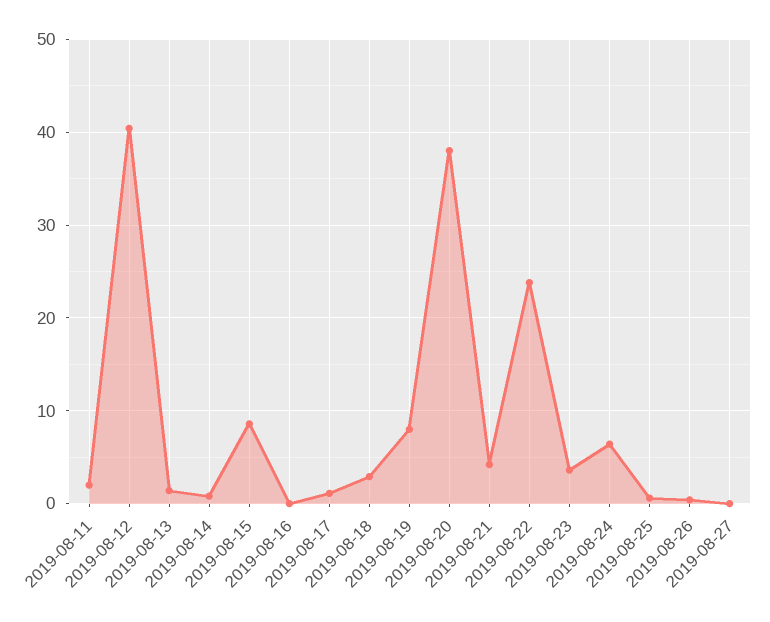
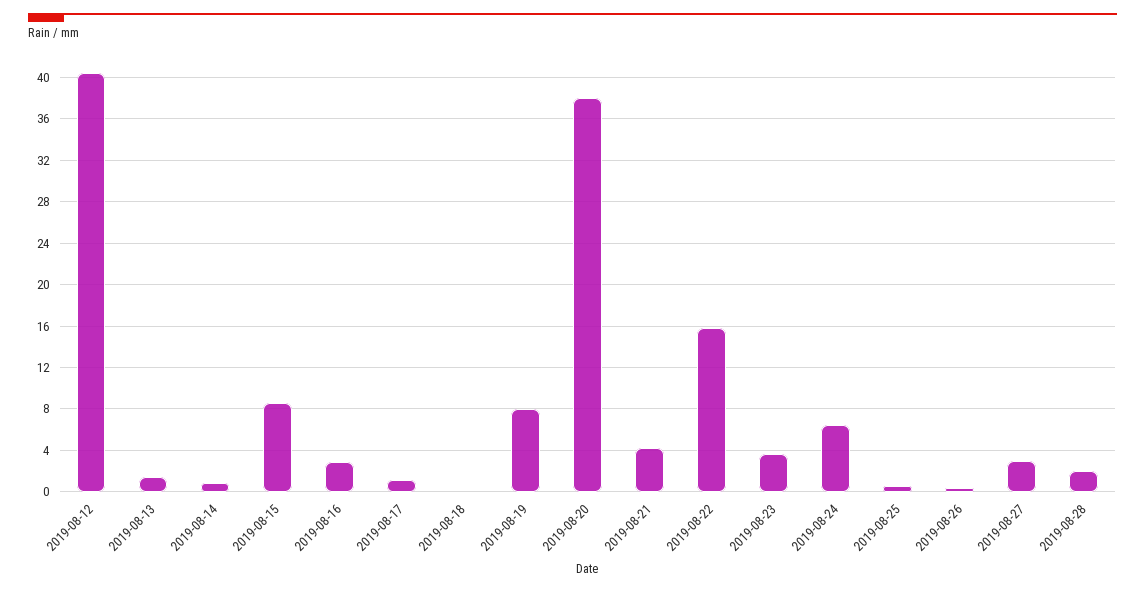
2019-08-11: 2 -> none
2019-08-16: 0 -> 3
2019-08-18: 3 -> 0
2019-08-22: 24 -> 16
2019-08-27: 0 -> 3
2019-08-28: none -> 2

